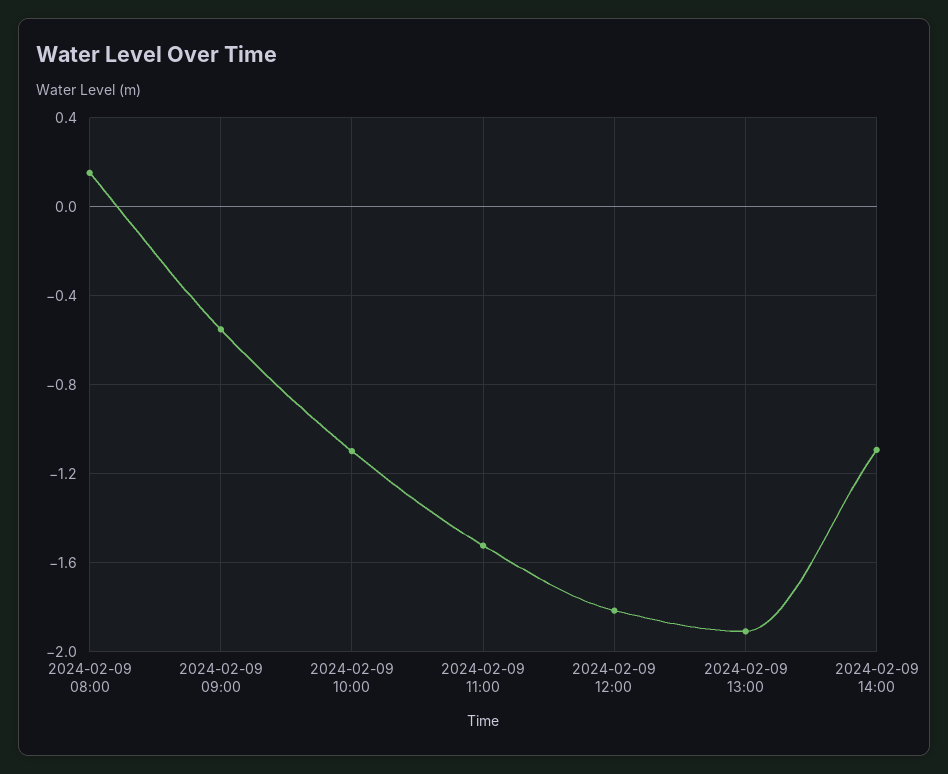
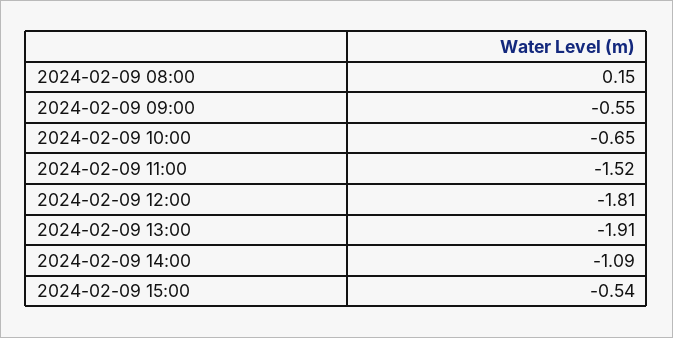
2024-02-09 10:00: -1.1 -> -0.65
2024-02-09 15:00: none -> -0.54

